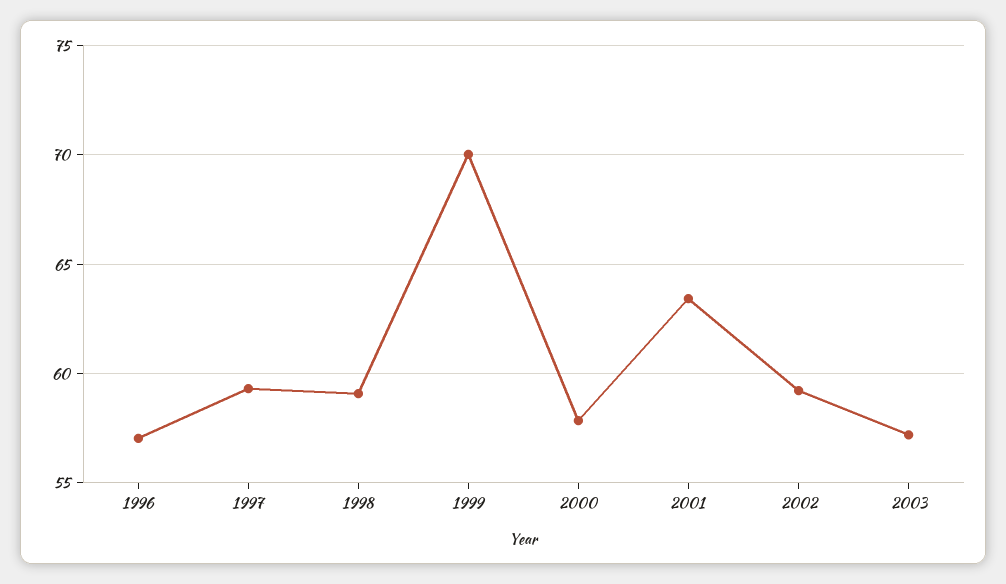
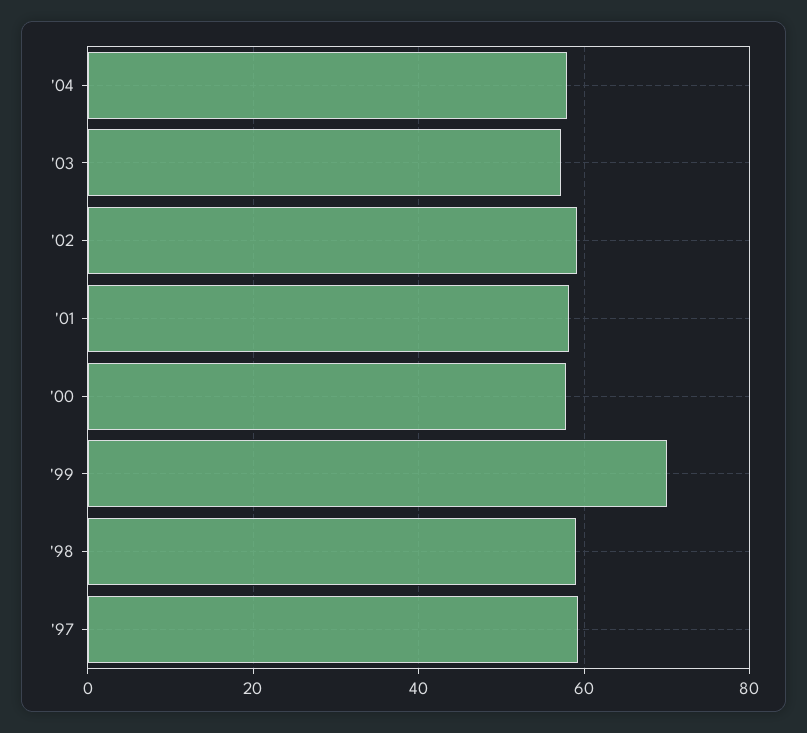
1996: 57 -> none
2001: 63.5 -> 58
'04: none -> 58

